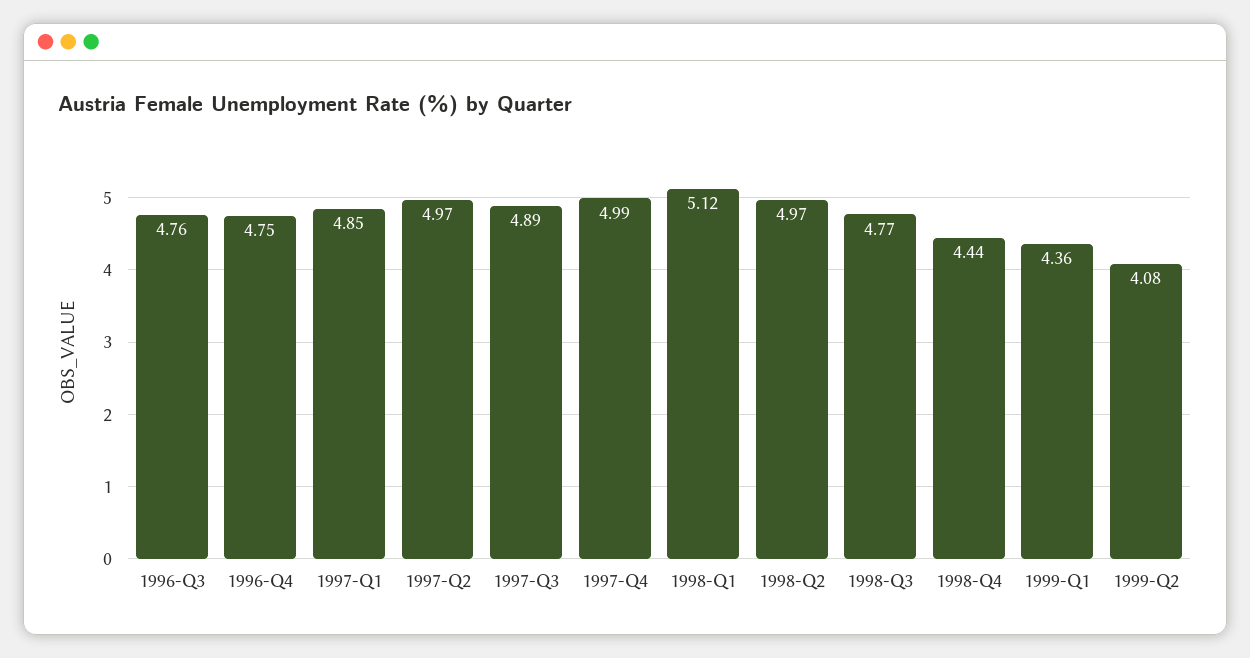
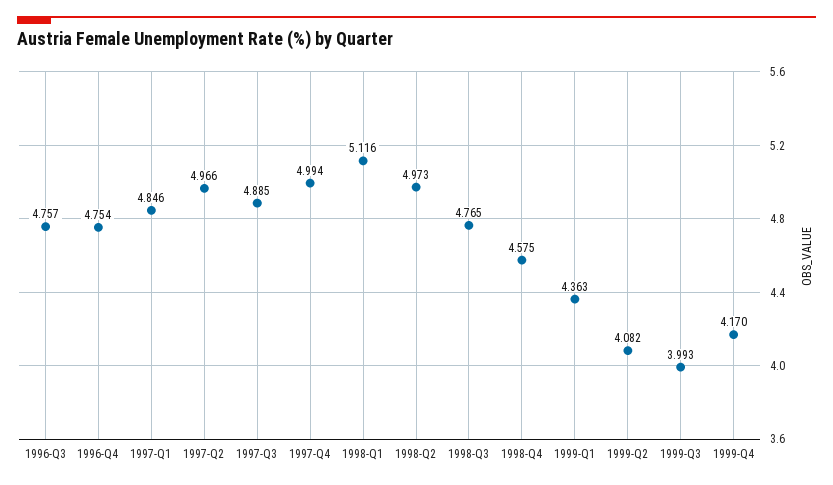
1998-Q4: 4.44 -> 4.575
1999-Q3: none -> 3.993
1999-Q4: none -> 4.17

